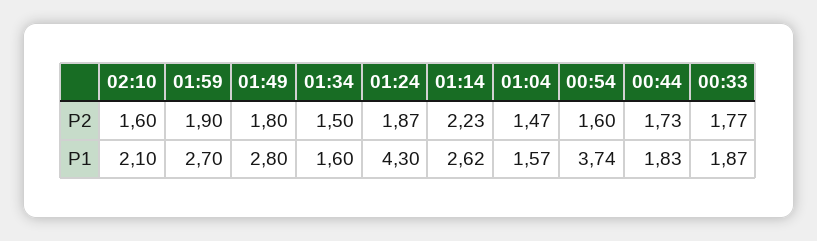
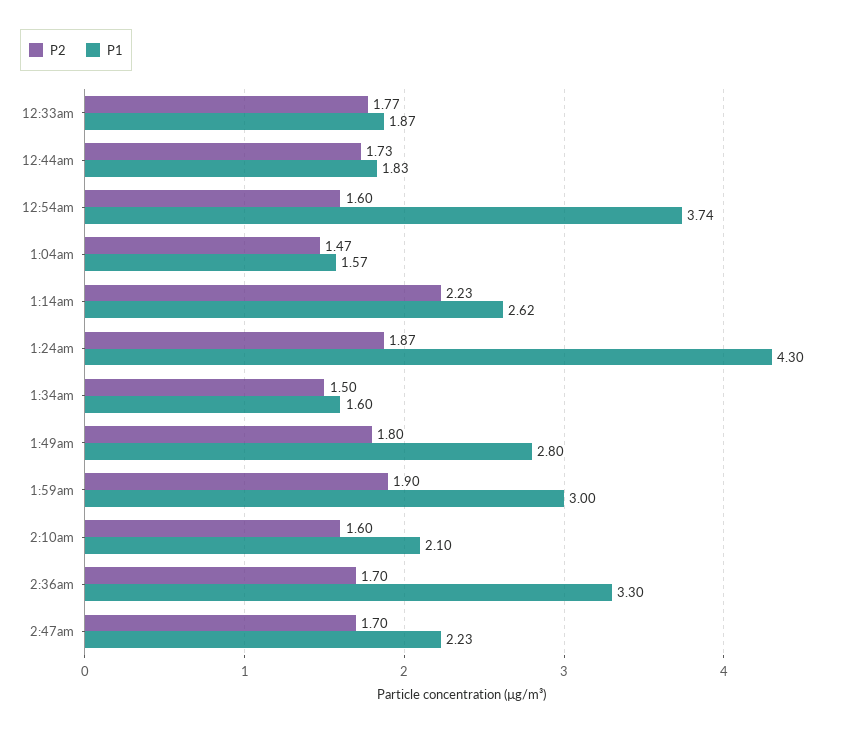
P1, 01:59: 2.7 -> 3
P2, 2:36am: none -> 1.7
P1, 2:36am: none -> 3.3
P2, 2:47am: none -> 1.7
P1, 2:47am: none -> 2.23

